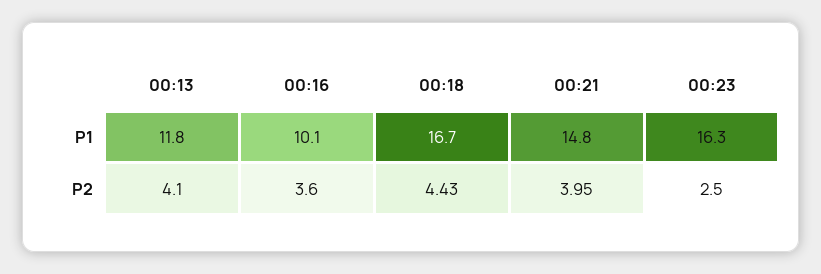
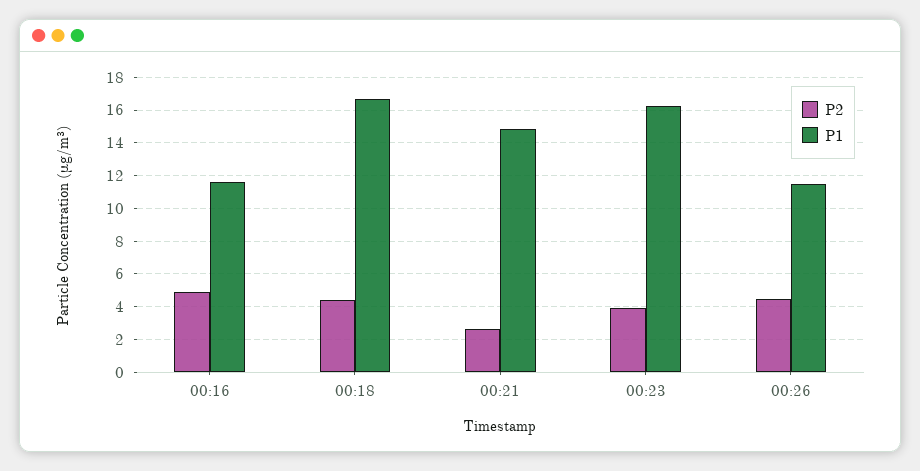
P1, 00:13: 11.8 -> none
P1, 00:16: 10.1 -> 11.5
P2, 00:13: 4.1 -> none
P2, 00:16: 3.6 -> 5
P2, 00:21: 3.95 -> 2.5
P2, 00:23: 2.5 -> 4
P2, 00:26: none -> 4.5
P1, 00:26: none -> 11.5

